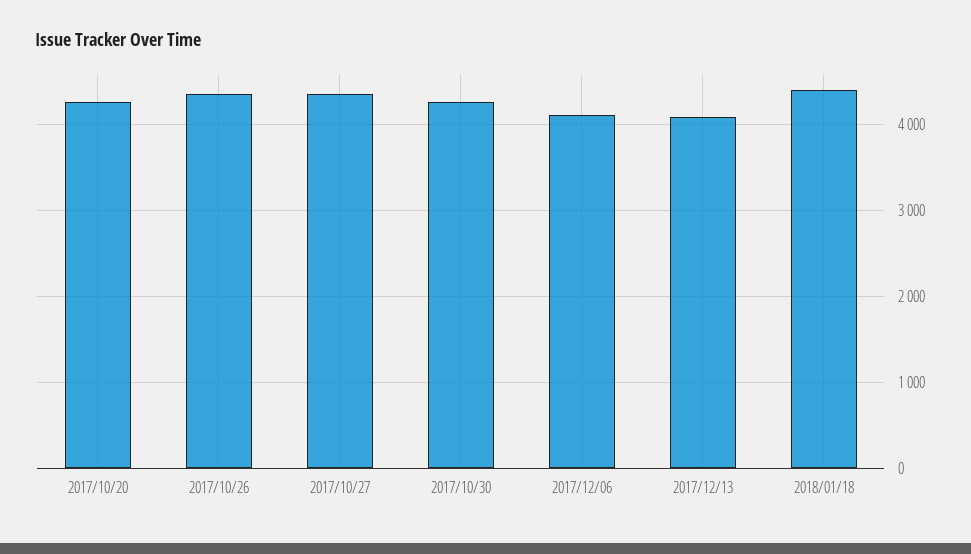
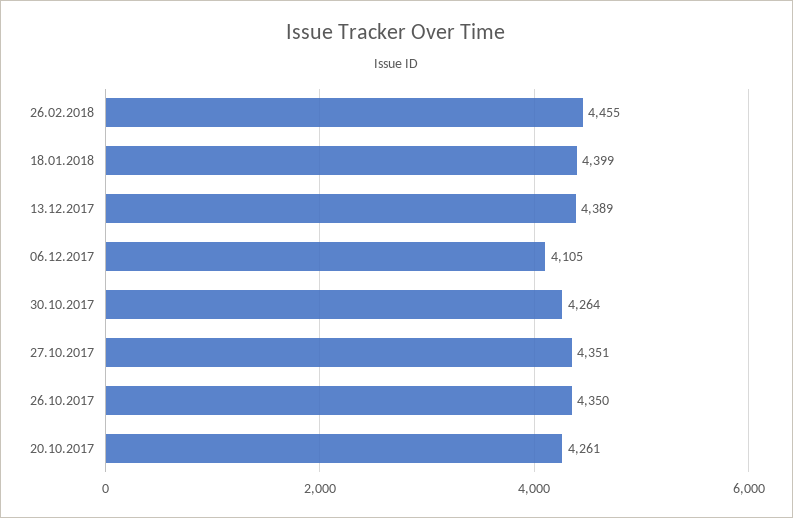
2017/12/13: 4100 -> 4389
26.02.2018: none -> 4455

